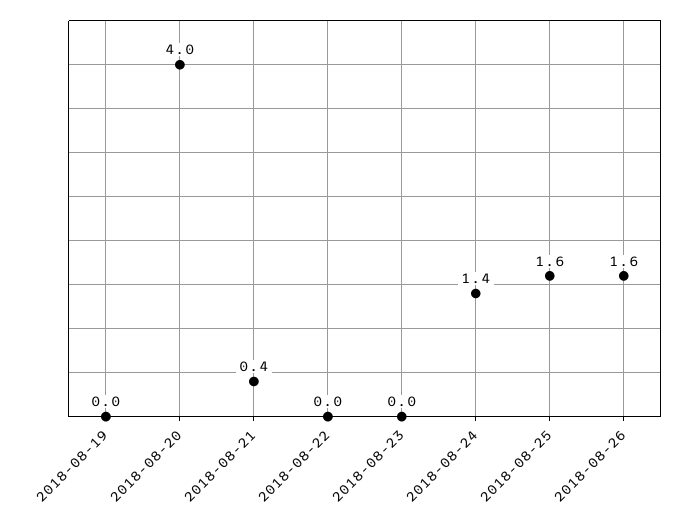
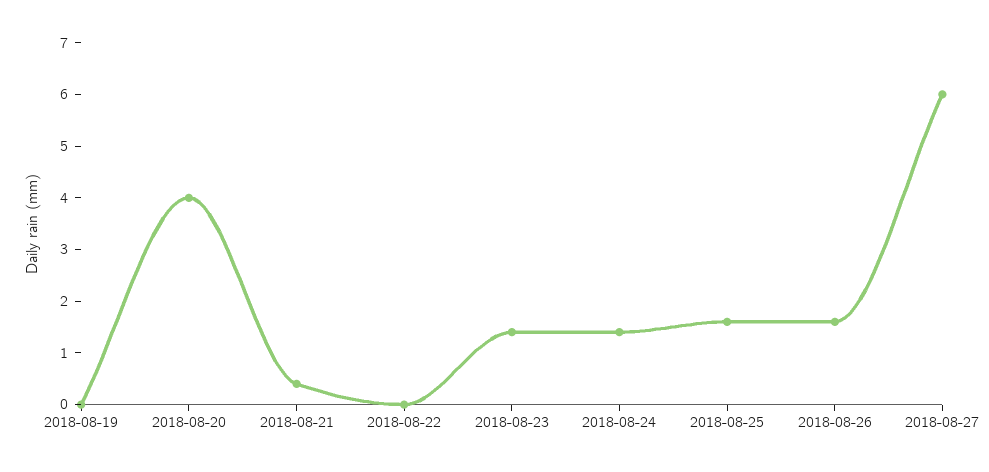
2018-08-23: 0 -> 1.5
2018-08-27: none -> 6

